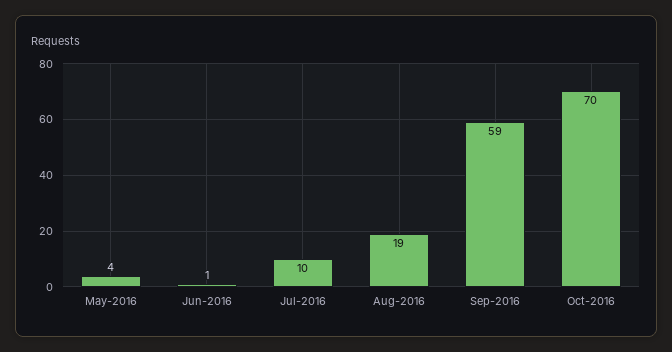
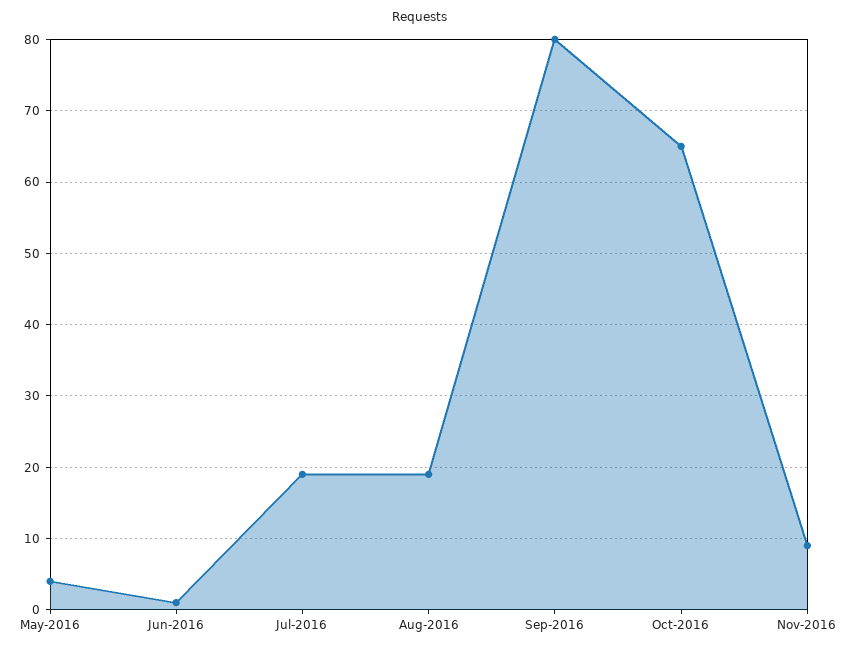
Jul-2016: 10 -> 19
Sep-2016: 59 -> 80
Oct-2016: 70 -> 65
Nov-2016: none -> 9

